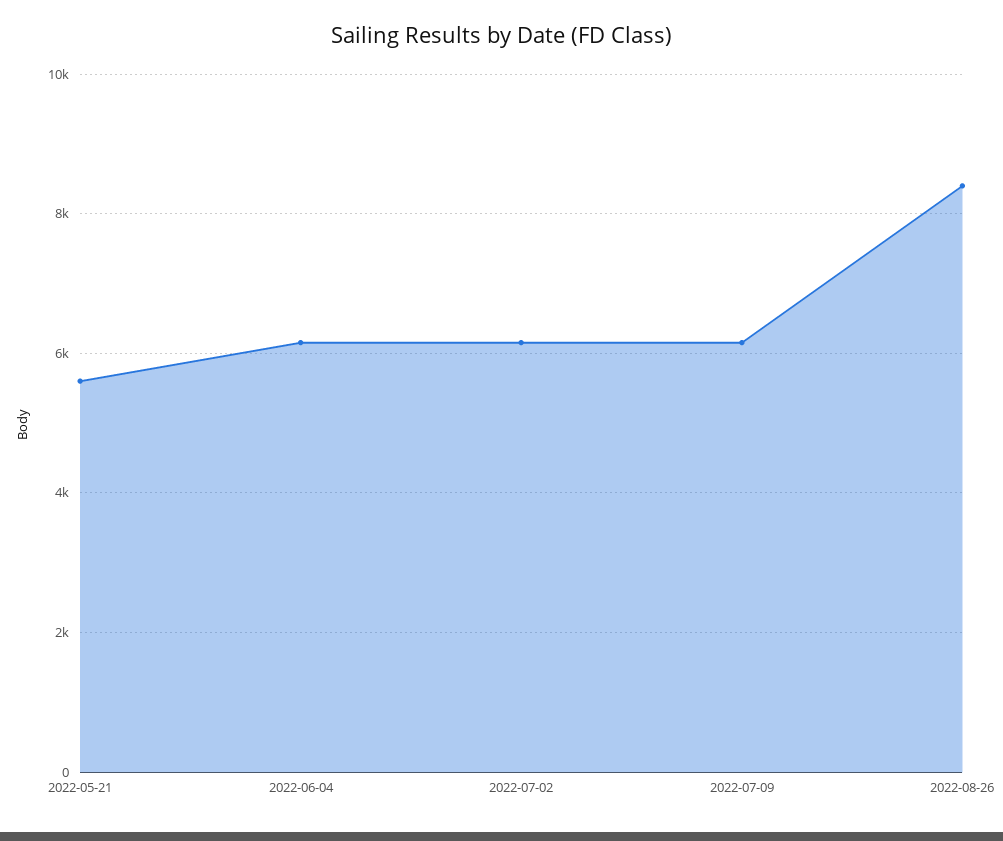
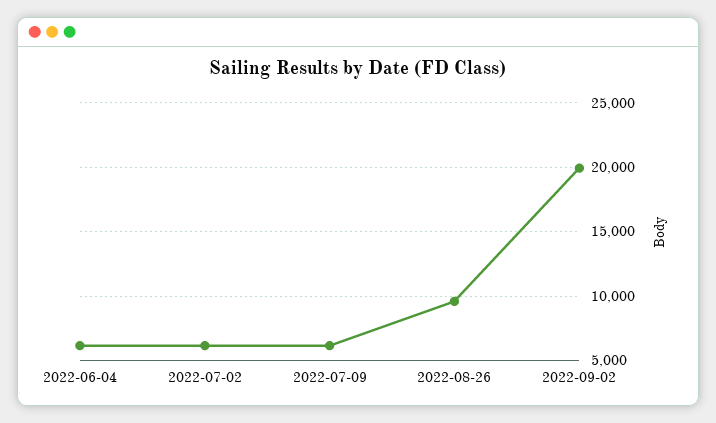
2022-05-21: 5600 -> none
2022-08-26: 8400 -> 9500
2022-09-02: none -> 20000

